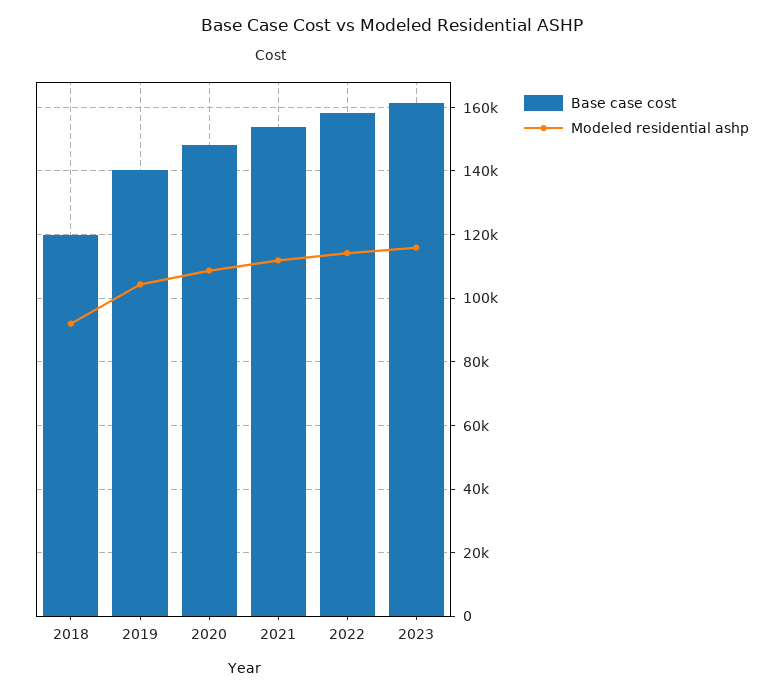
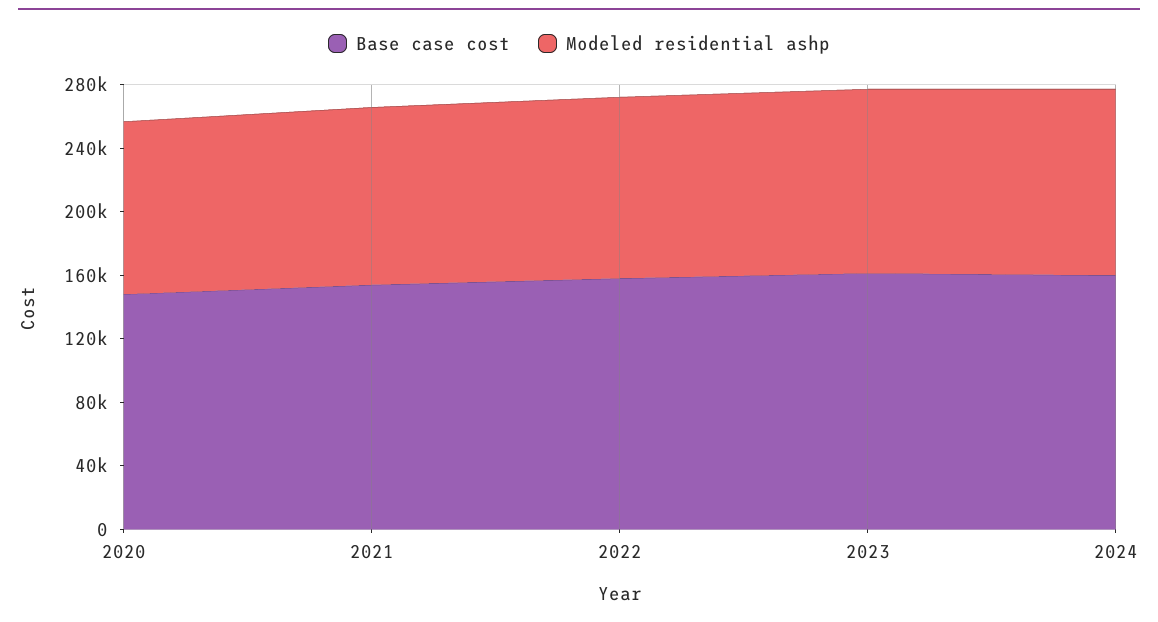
Base case cost, 2018: 120000 -> none
Modeled residential ashp, 2018: 92000 -> none
Base case cost, 2019: 140000 -> none
Modeled residential ashp, 2019: 104000 -> none
Base case cost, 2024: none -> 160000
Modeled residential ashp, 2024: none -> 120000

